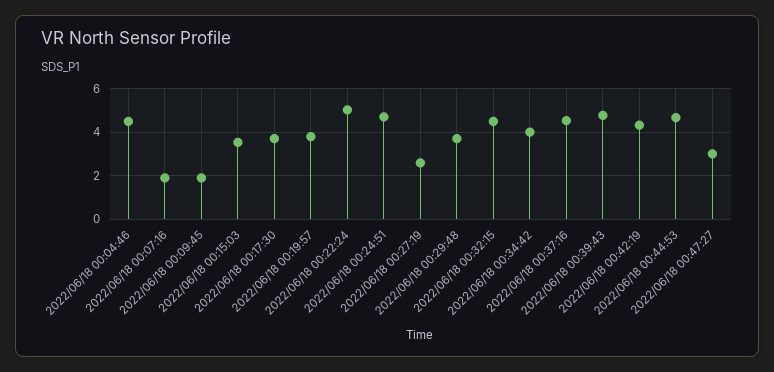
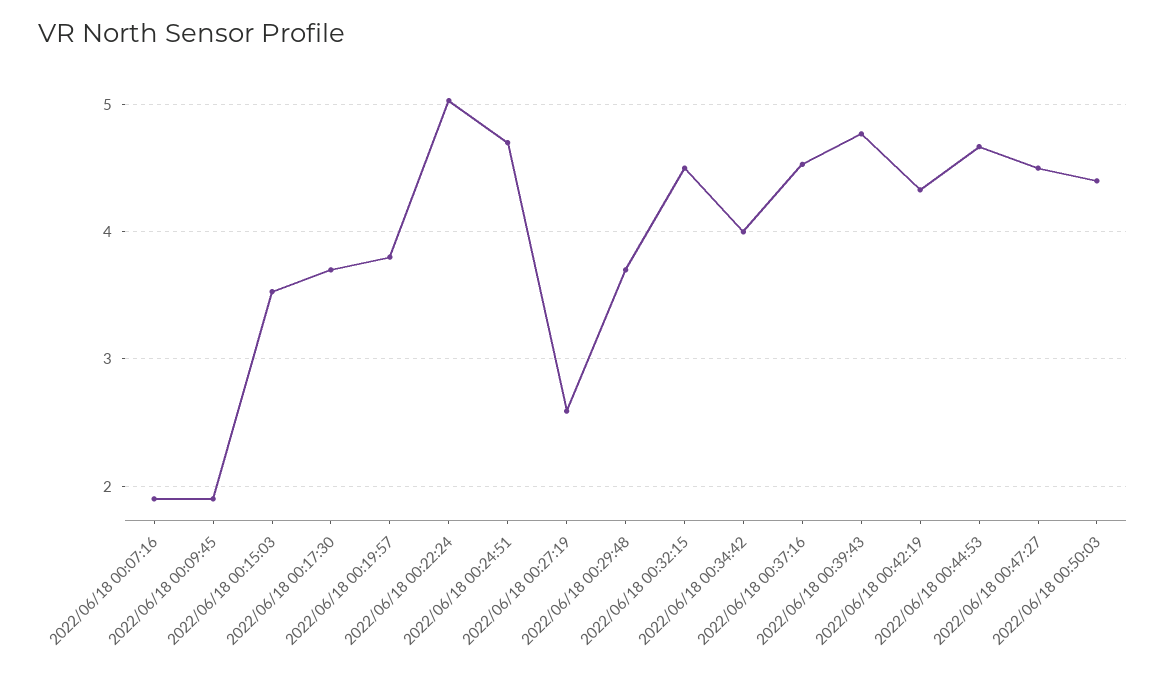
2022/06/18 00:04:46: 4.5 -> none
2022/06/18 00:47:27: 3 -> 4.5
2022/06/18 00:50:03: none -> 4.4

